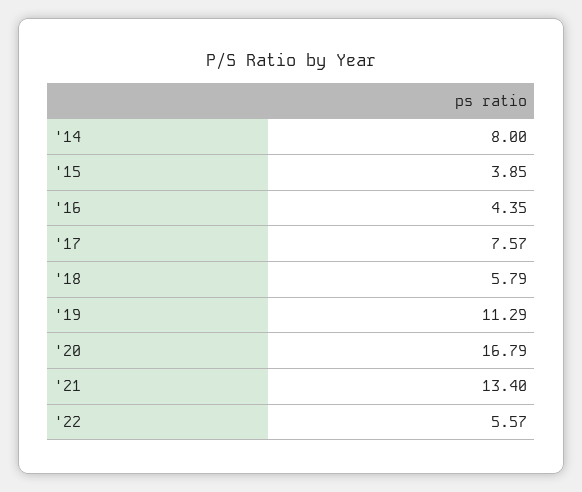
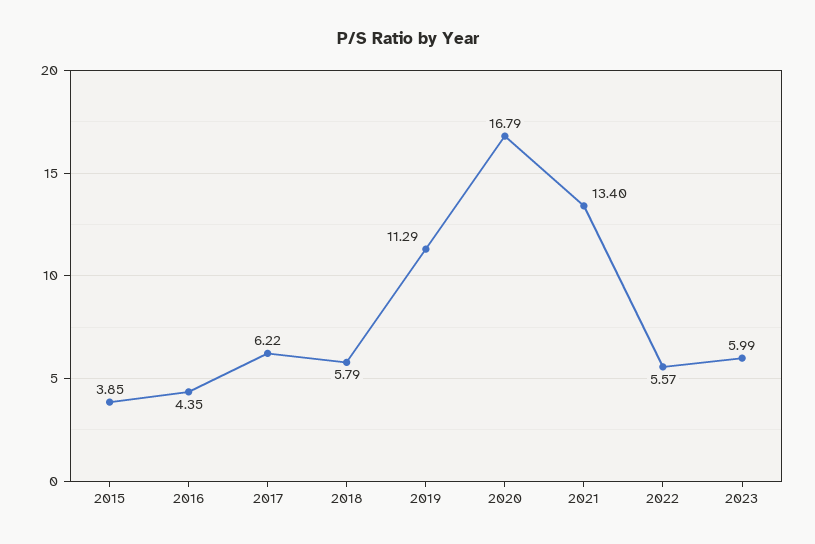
'14: 8 -> none
'17: 7.57 -> 6.22
2023: none -> 5.99

